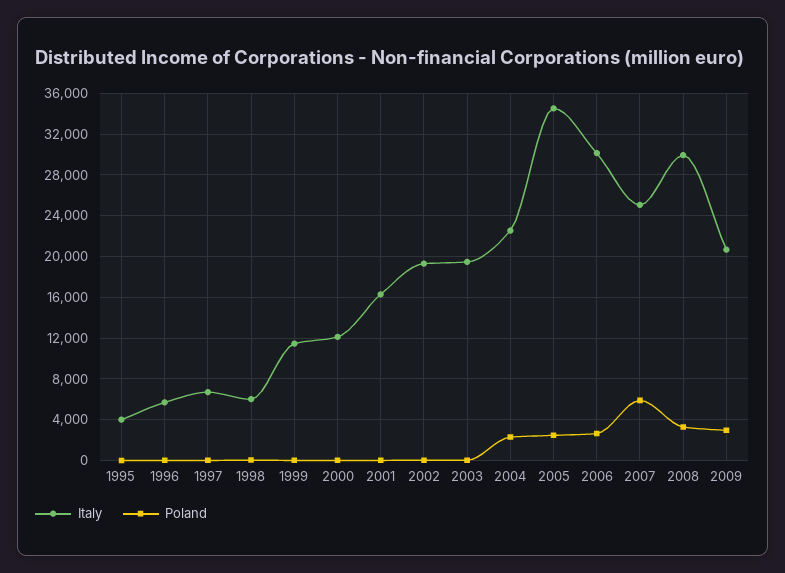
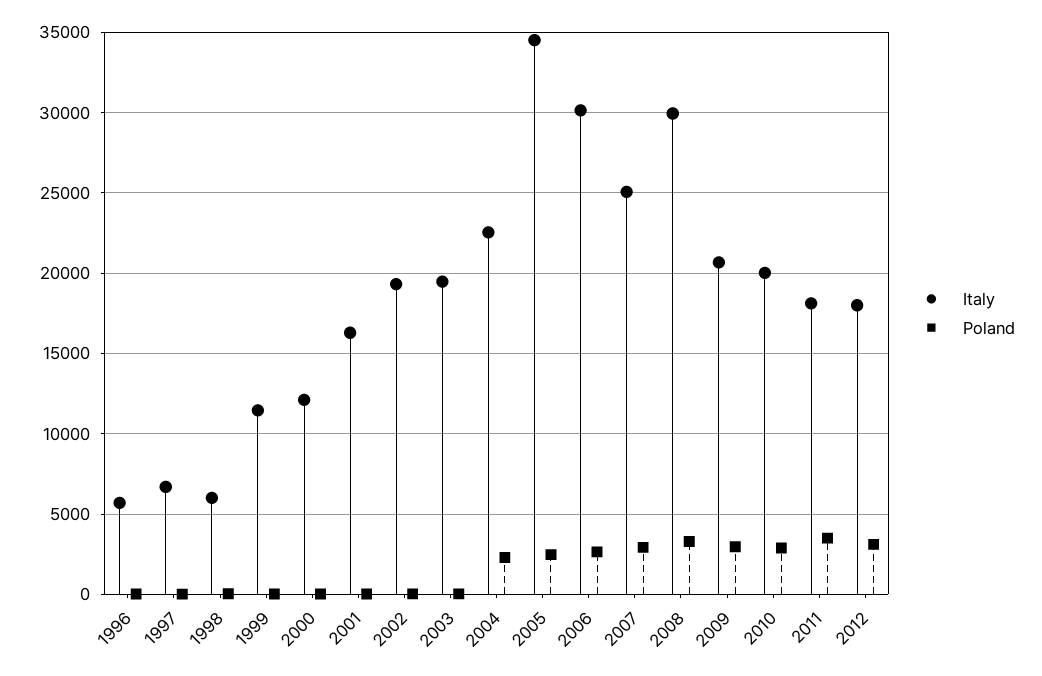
Italy, 1995: 4000 -> none
Poland, 1995: 0 -> none
Poland, 2007: 6000 -> 3000
Italy, 2010: none -> 20000
Poland, 2010: none -> 3000
Italy, 2011: none -> 18000
Poland, 2011: none -> 3500
Italy, 2012: none -> 18000
Poland, 2012: none -> 3000

